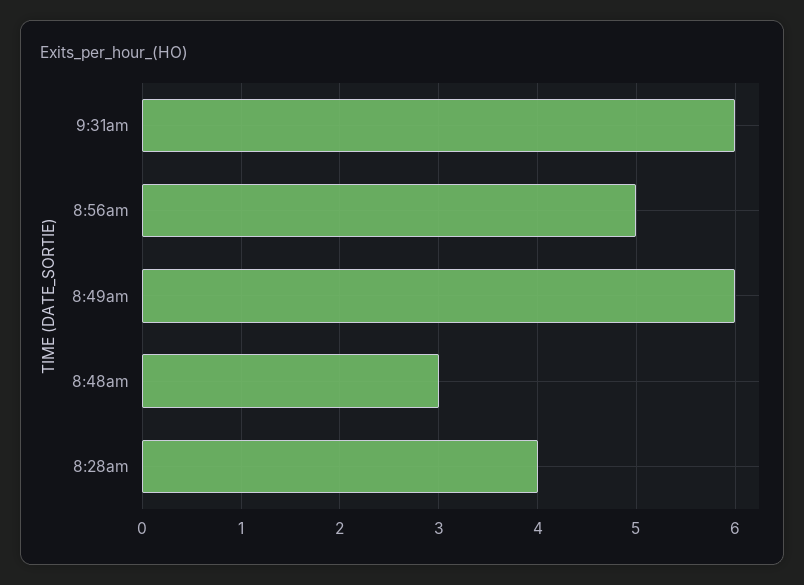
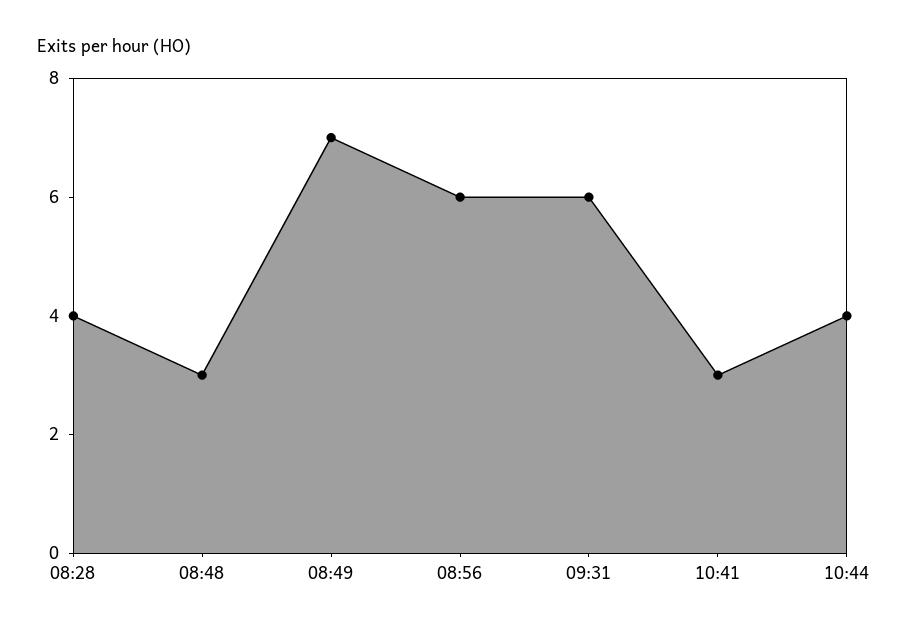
8:56am: 5 -> 6
8:49am: 6 -> 7
10:41: none -> 3
10:44: none -> 4

